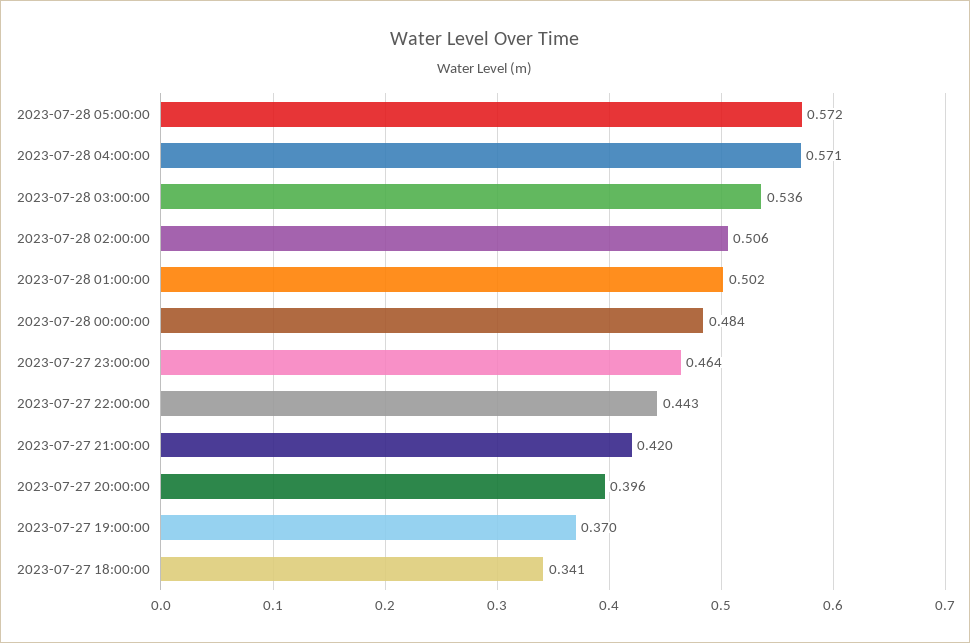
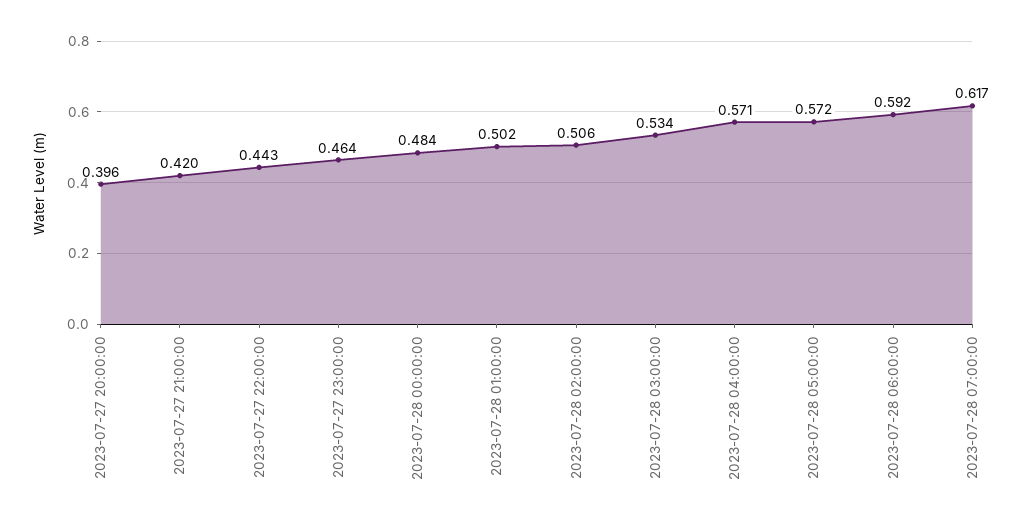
2023-07-28 03:00:00: 0.536 -> 0.534
2023-07-27 19:00:00: 0.37 -> none
2023-07-27 18:00:00: 0.341 -> none
2023-07-28 06:00:00: none -> 0.592
2023-07-28 07:00:00: none -> 0.617

